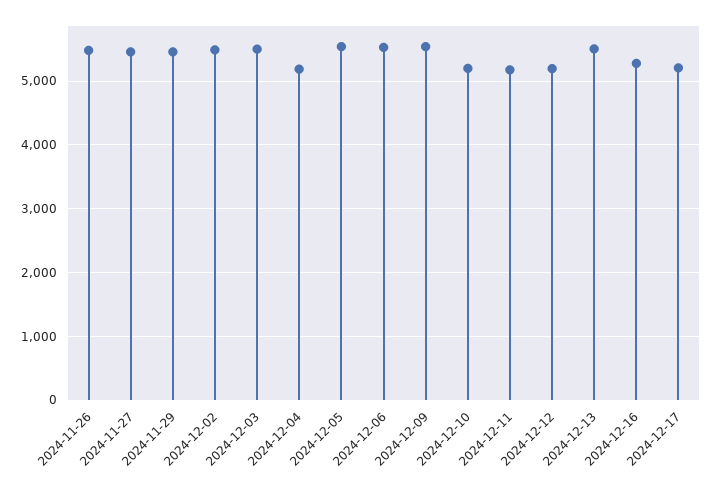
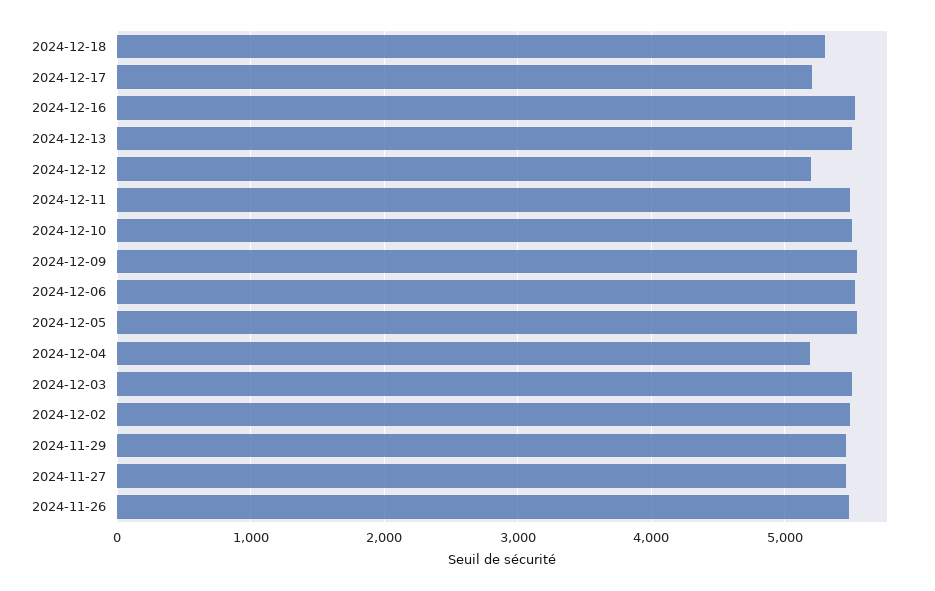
2024-12-10: 5200 -> 5500
2024-12-11: 5200 -> 5500
2024-12-16: 5300 -> 5500
2024-12-18: none -> 5300

